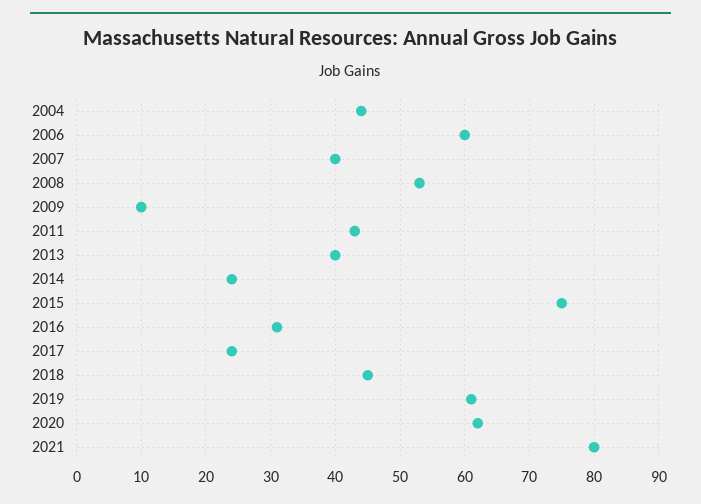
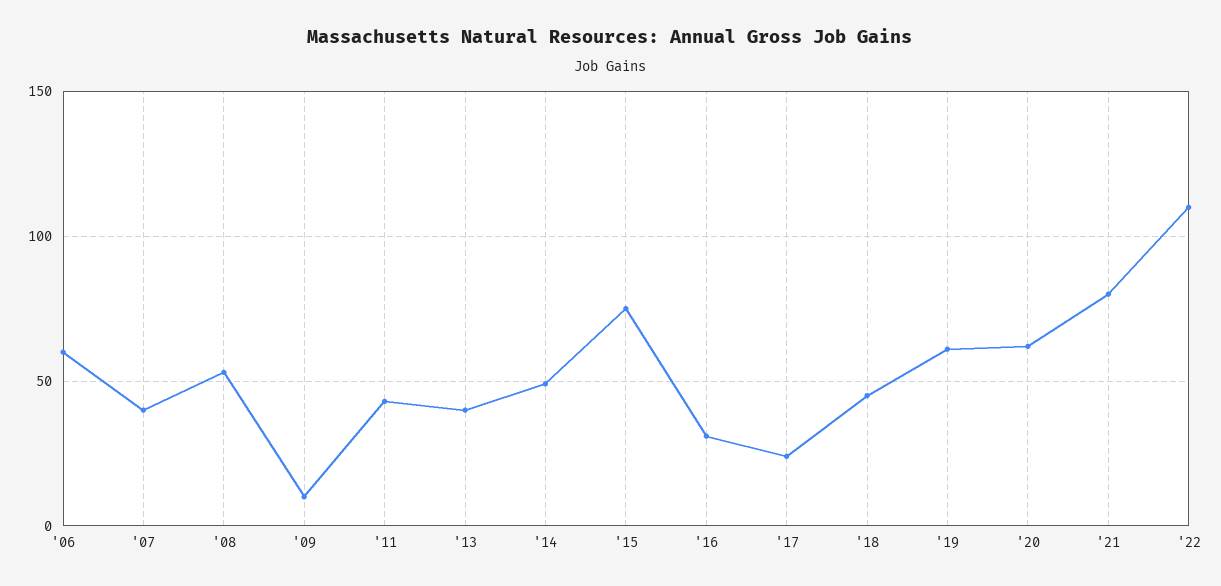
2004: 44 -> none
2014: 24 -> 50
'22: none -> 110

